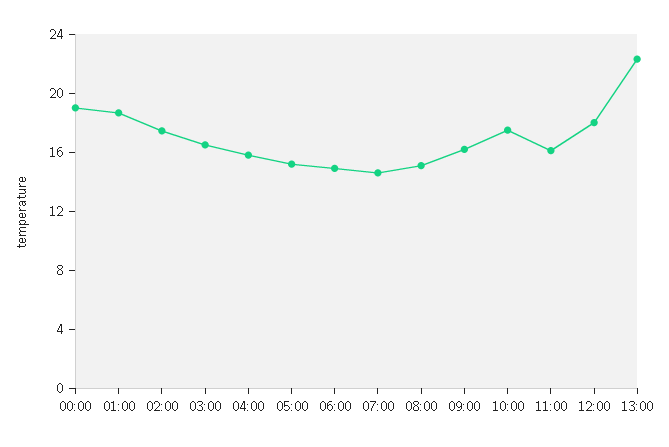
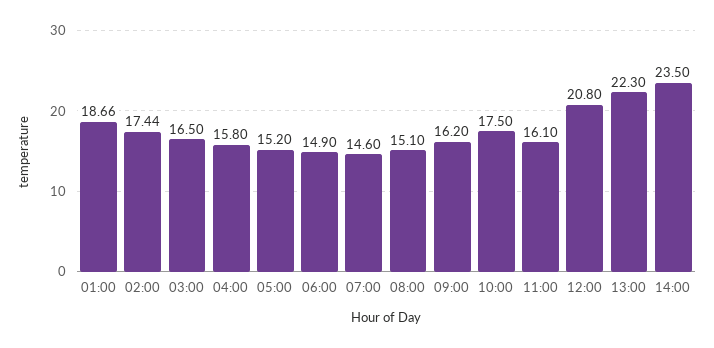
00:00: 19 -> none
12:00: 18 -> 20.8
14:00: none -> 23.5

